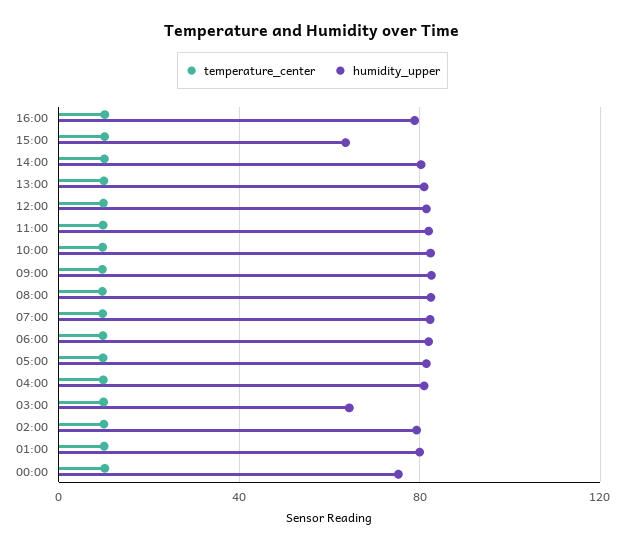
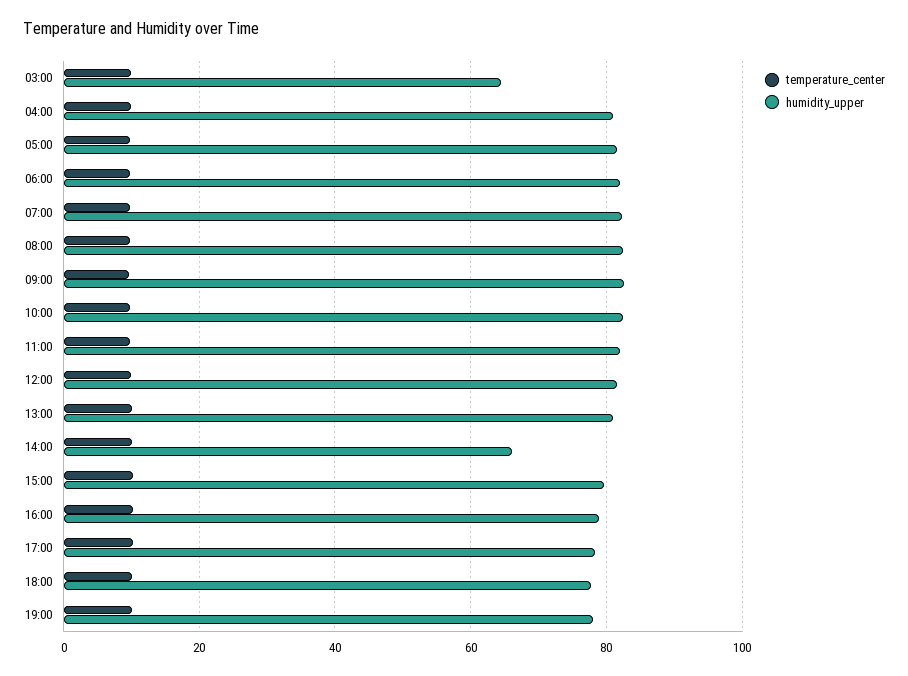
humidity_upper, 15:00: 65 -> 80
humidity_upper, 14:00: 80 -> 66
temperature_center, 02:00: 10 -> none
humidity_upper, 02:00: 80 -> none
temperature_center, 01:00: 10 -> none
humidity_upper, 01:00: 80 -> none
temperature_center, 00:00: 10 -> none
humidity_upper, 00:00: 75 -> none
temperature_center, 17:00: none -> 10
humidity_upper, 17:00: none -> 78
temperature_center, 18:00: none -> 10
humidity_upper, 18:00: none -> 78
temperature_center, 19:00: none -> 10
humidity_upper, 19:00: none -> 78

